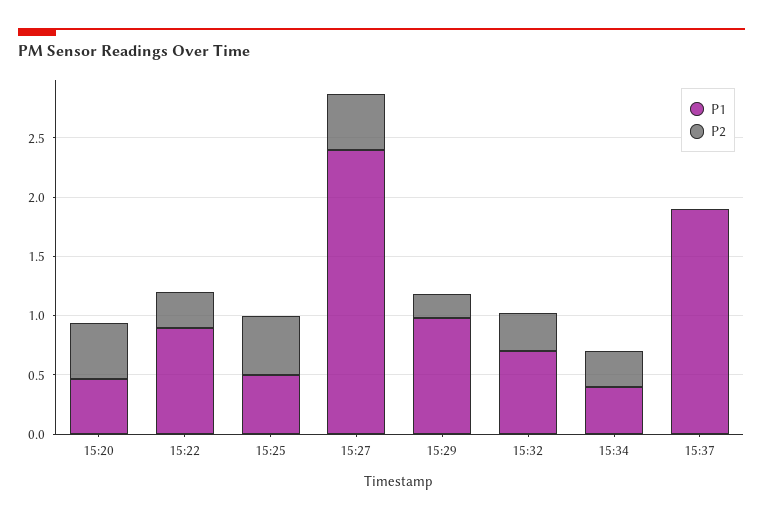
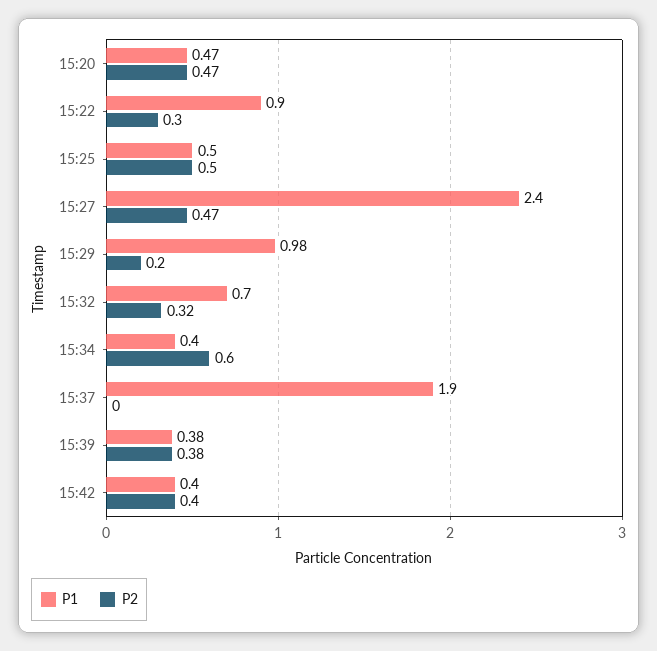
P2, 15:34: 0.3 -> 0.6
P1, 15:39: none -> 0.38
P2, 15:39: none -> 0.38
P1, 15:42: none -> 0.4
P2, 15:42: none -> 0.4

